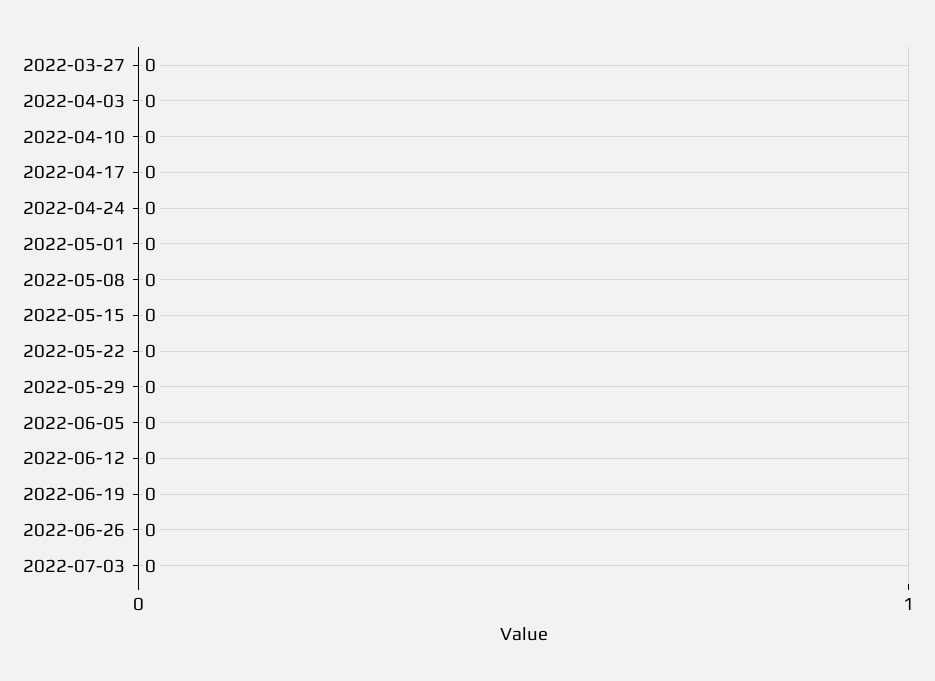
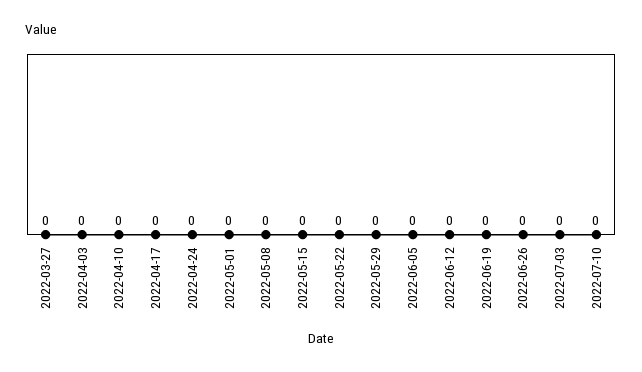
2022-07-10: none -> 0

